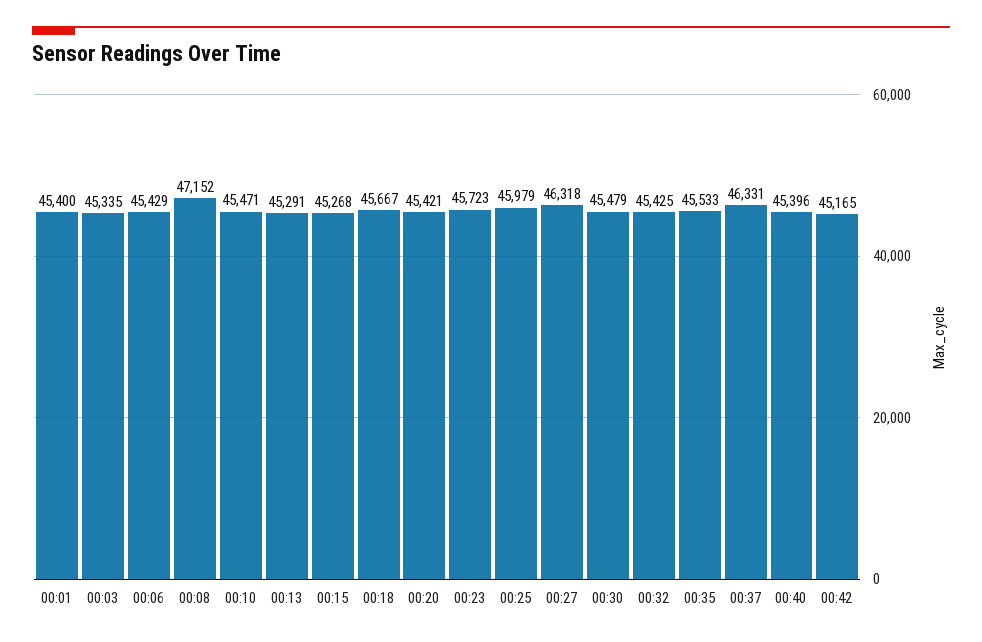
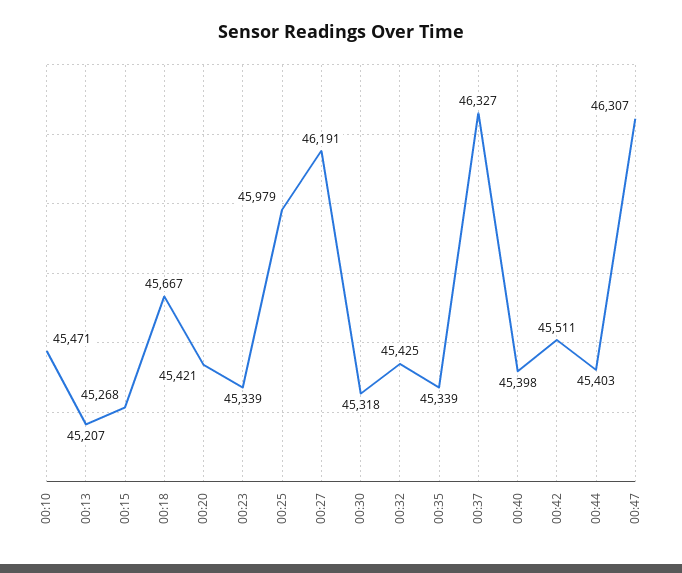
00:01: 45400 -> none
00:03: 45335 -> none
00:06: 45429 -> none
00:08: 47152 -> none
00:13: 45291 -> 45207
00:23: 45723 -> 45339
00:27: 46318 -> 46191
00:30: 45479 -> 45318
00:35: 45533 -> 45339
00:37: 46331 -> 46327
00:40: 45396 -> 45398
00:42: 45165 -> 45511
00:44: none -> 45403
00:47: none -> 46307

